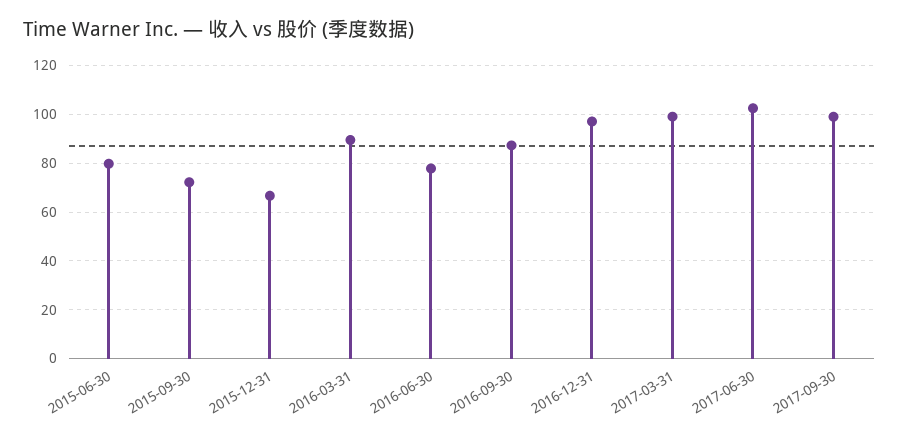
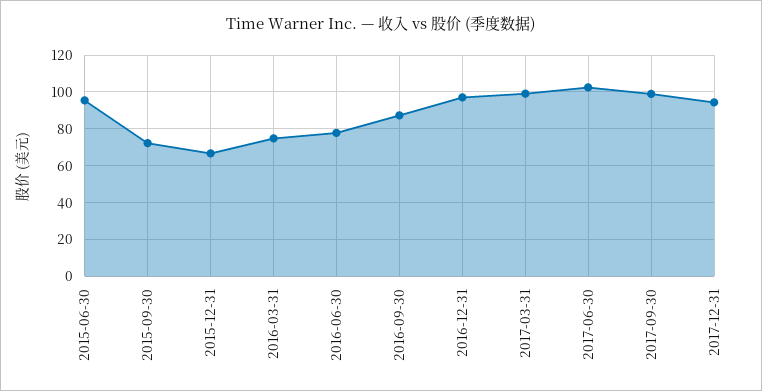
2015-06-30: 80 -> 95
2016-03-31: 90 -> 75
2017-12-31: none -> 95

